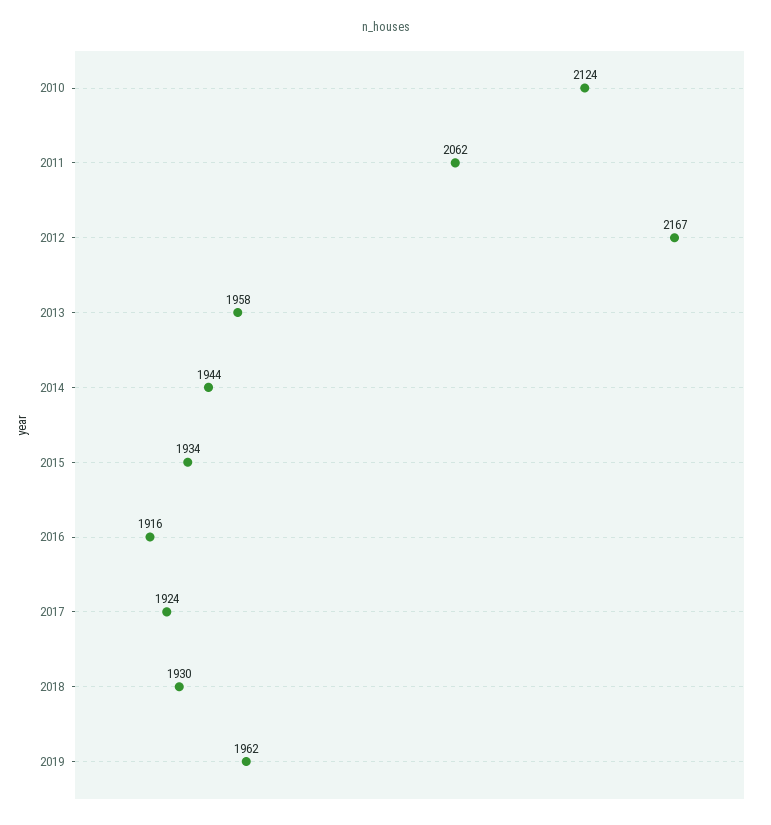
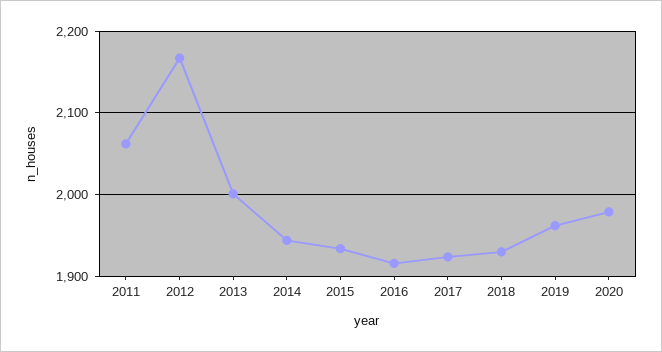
2010: 2124 -> none
2013: 1958 -> 2000
2020: none -> 1980

